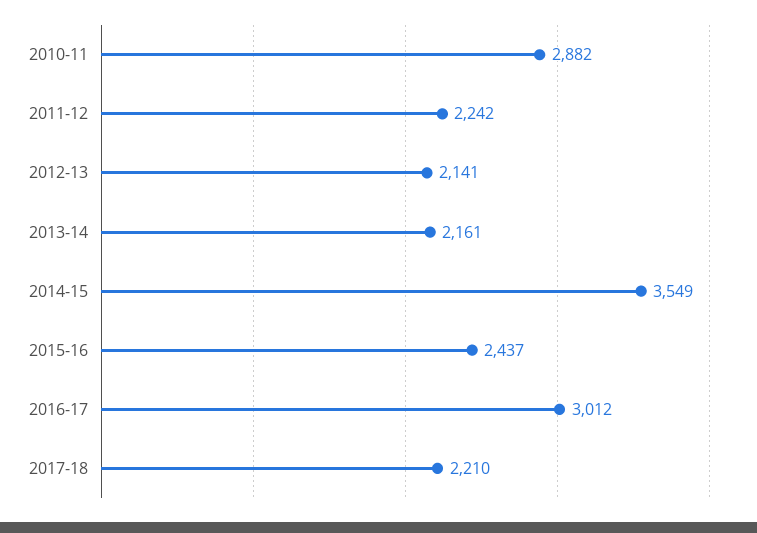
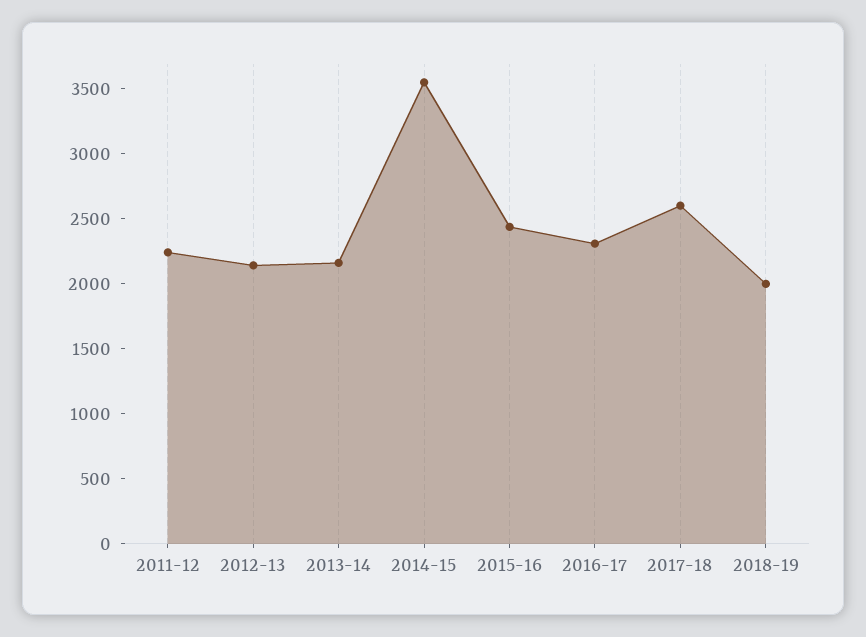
2010-11: 2882 -> none
2016-17: 3012 -> 2300
2017-18: 2210 -> 2600
2018-19: none -> 2000

